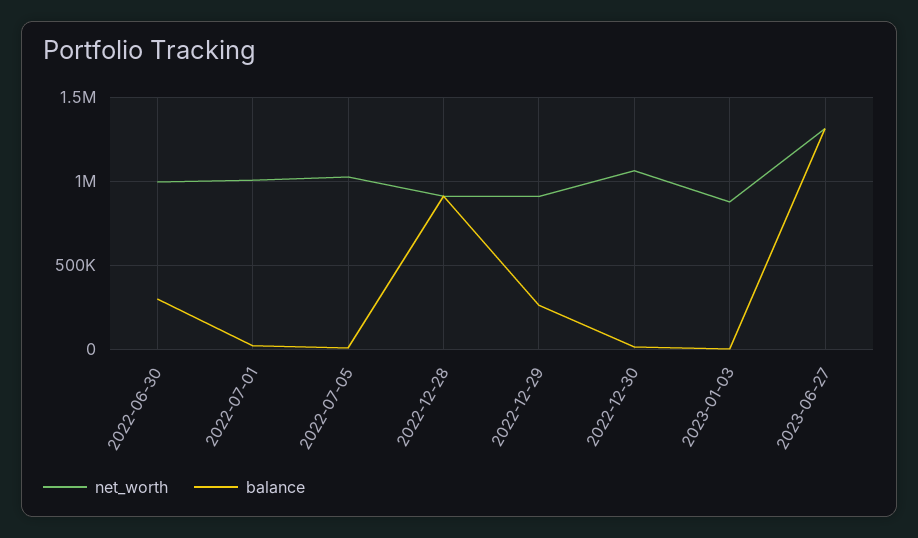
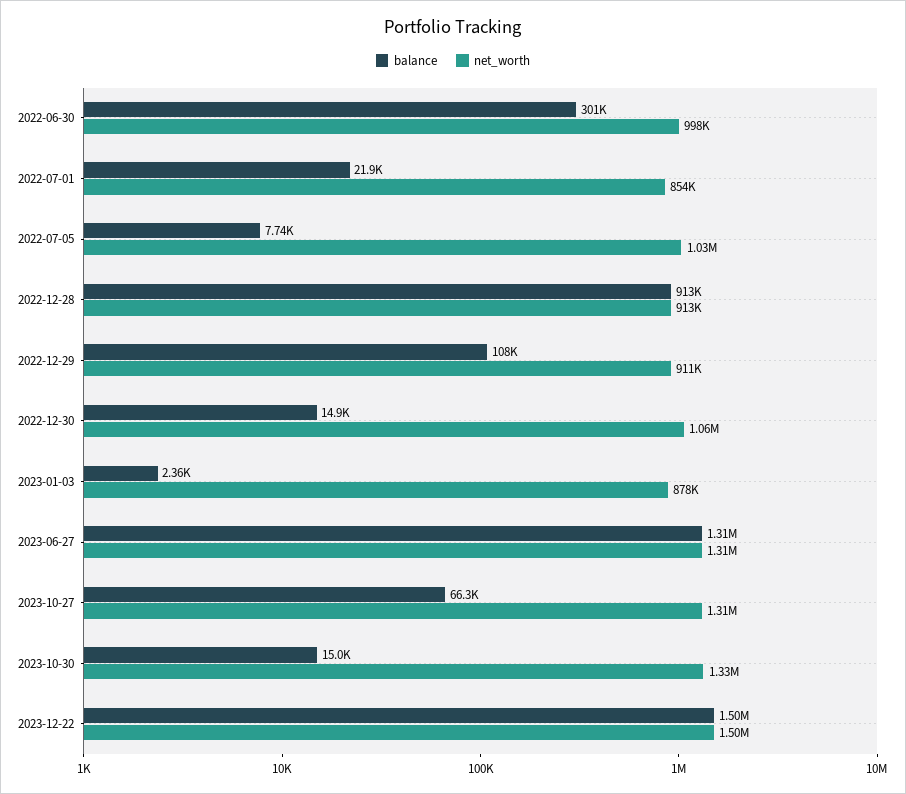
net_worth, 2022-07-01: 1000000 -> 854000
balance, 2022-12-29: 250000 -> 108000
balance, 2023-10-27: none -> 66300
net_worth, 2023-10-27: none -> 1310000
balance, 2023-10-30: none -> 15000
net_worth, 2023-10-30: none -> 1330000
balance, 2023-12-22: none -> 1500000
net_worth, 2023-12-22: none -> 1500000

